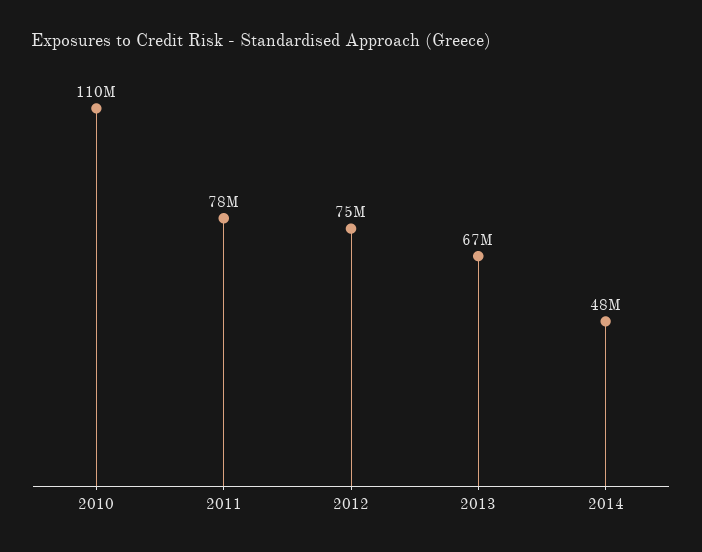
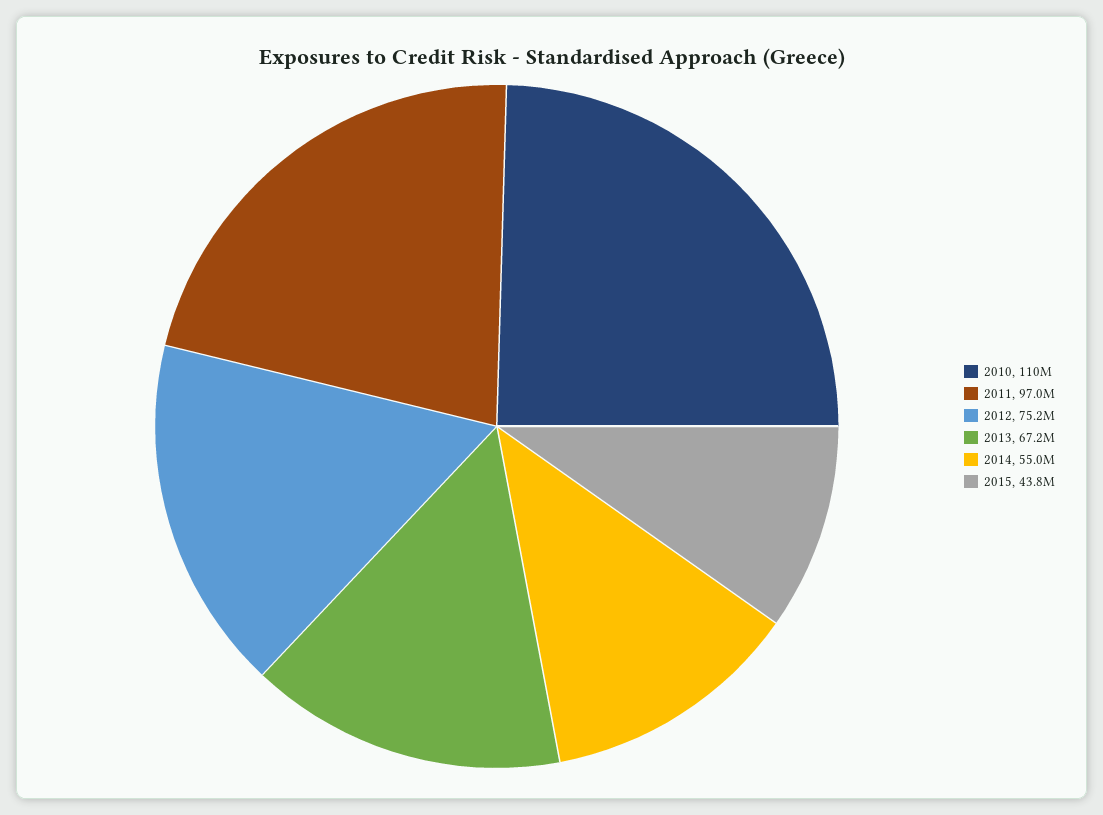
2011: 78000000 -> 97000000
2014: 48000000 -> 55000000
2015: none -> 43800000

